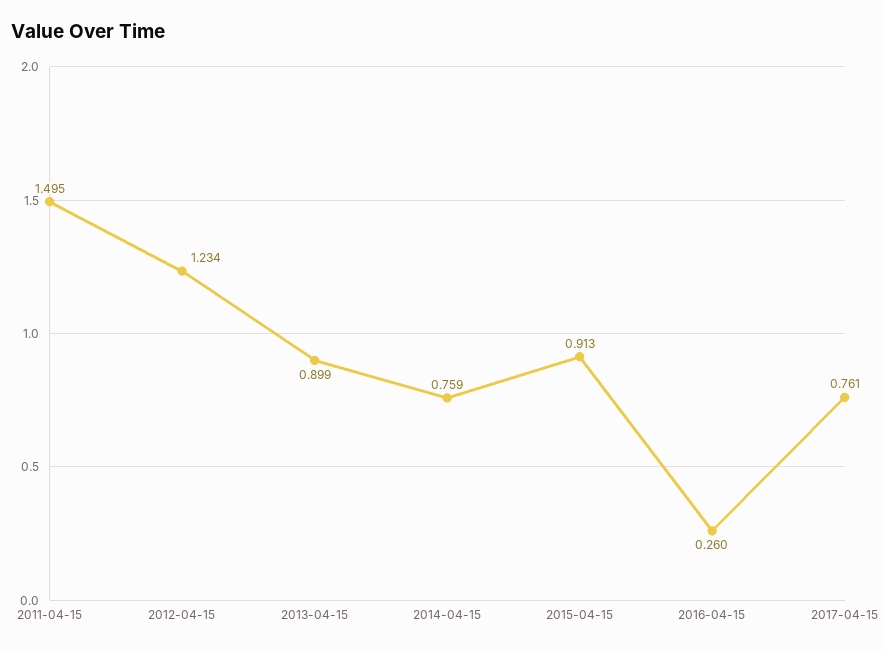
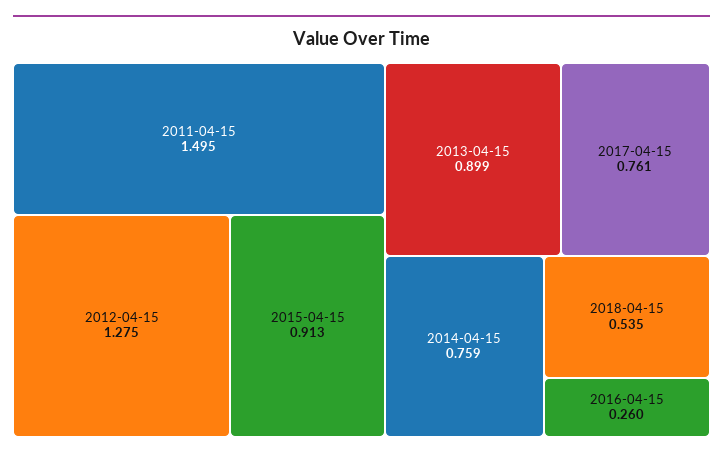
2012-04-15: 1.234 -> 1.275
2018-04-15: none -> 0.535

